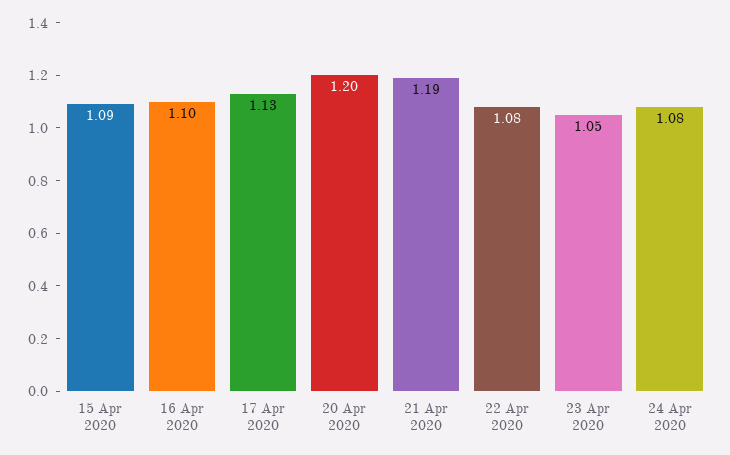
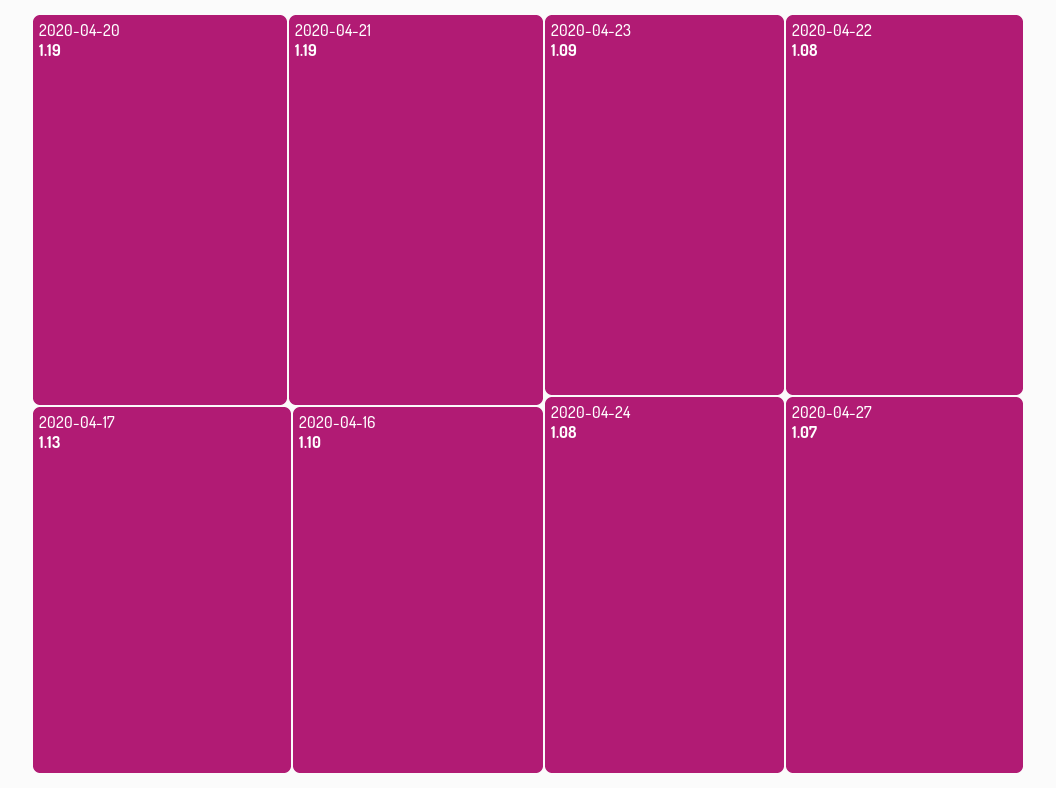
15 Apr 2020: 1.09 -> none
20 Apr 2020: 1.2 -> 1.19
23 Apr 2020: 1.05 -> 1.09
2020-04-27: none -> 1.07

